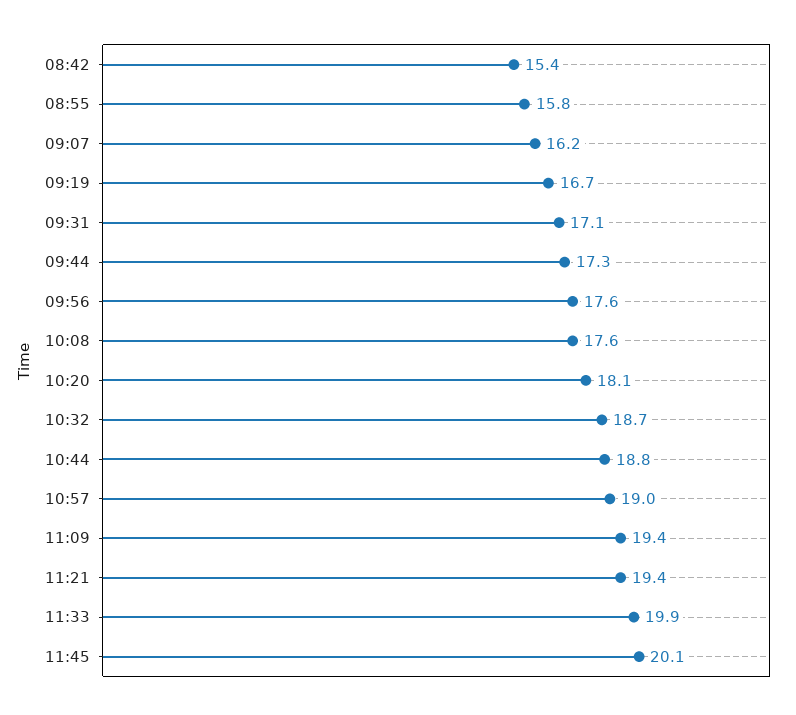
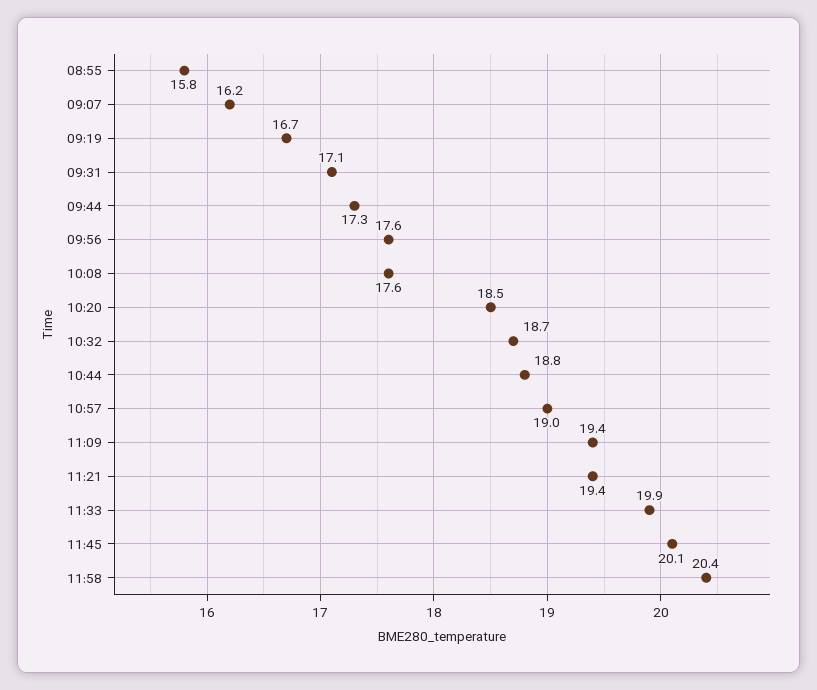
08:42: 15.4 -> none
10:20: 18.1 -> 18.5
11:58: none -> 20.4

